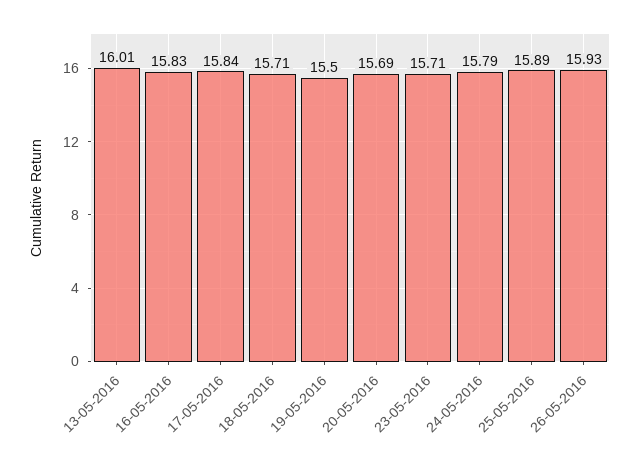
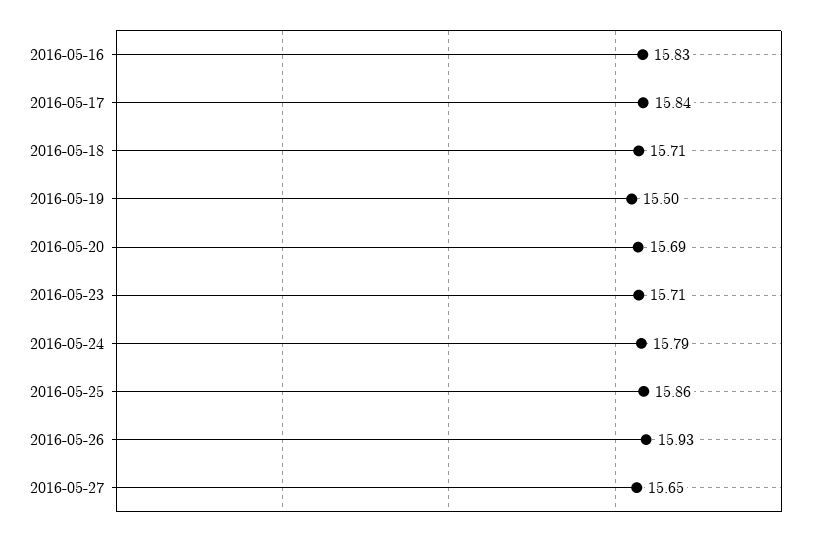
13-05-2016: 16.01 -> none
25-05-2016: 15.89 -> 15.86
2016-05-27: none -> 15.65

